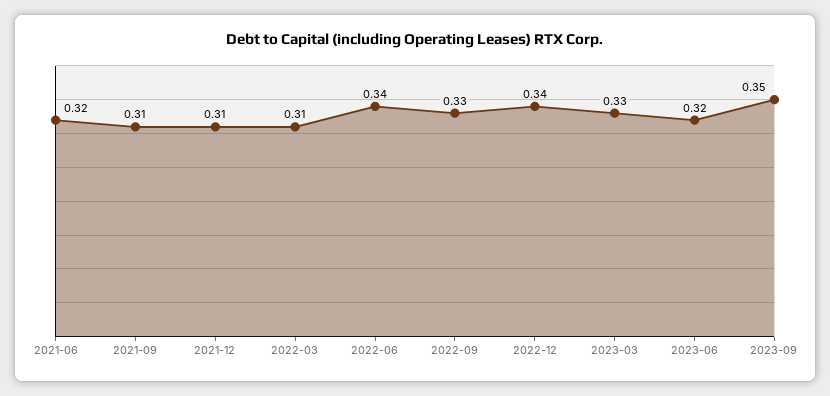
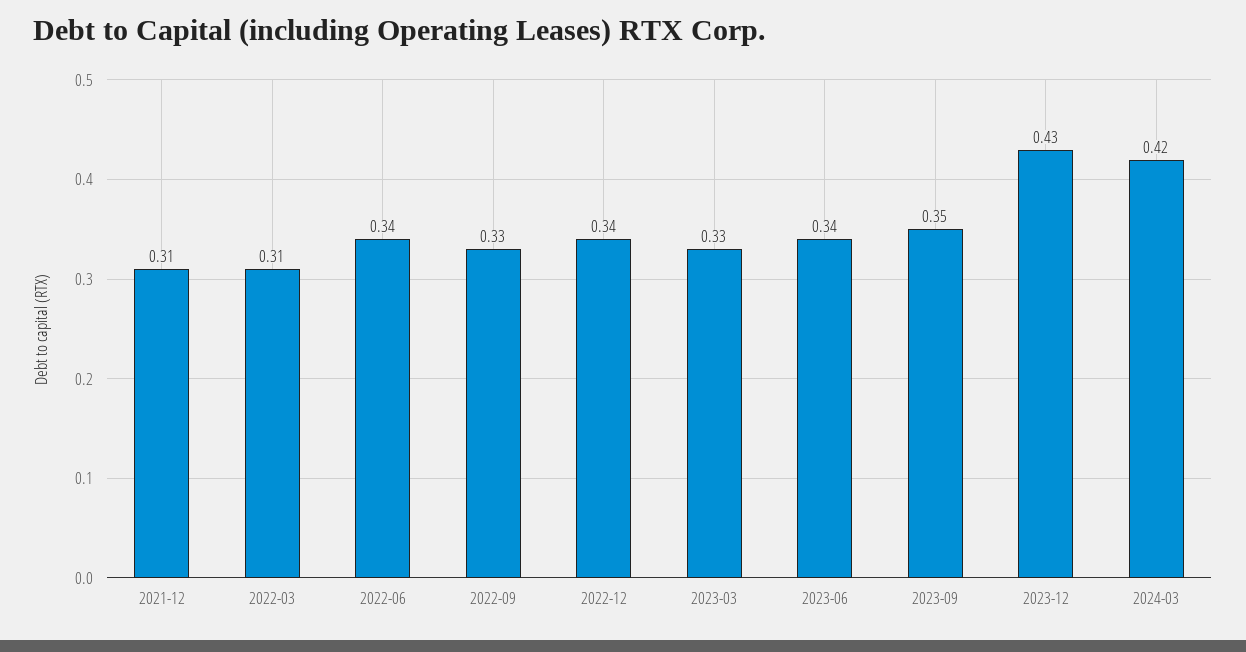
2021-06: 0.32 -> none
2021-09: 0.31 -> none
2023-06: 0.32 -> 0.34
2023-12: none -> 0.43
2024-03: none -> 0.42

